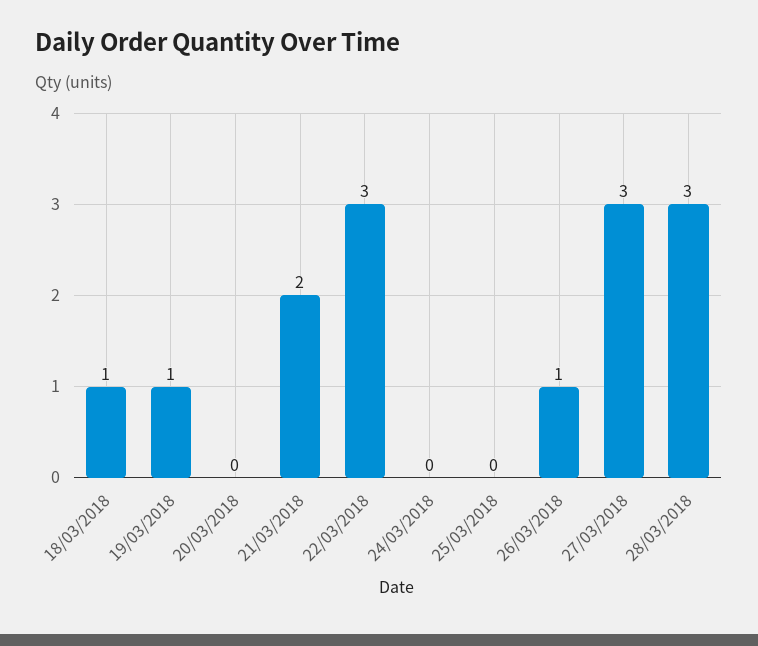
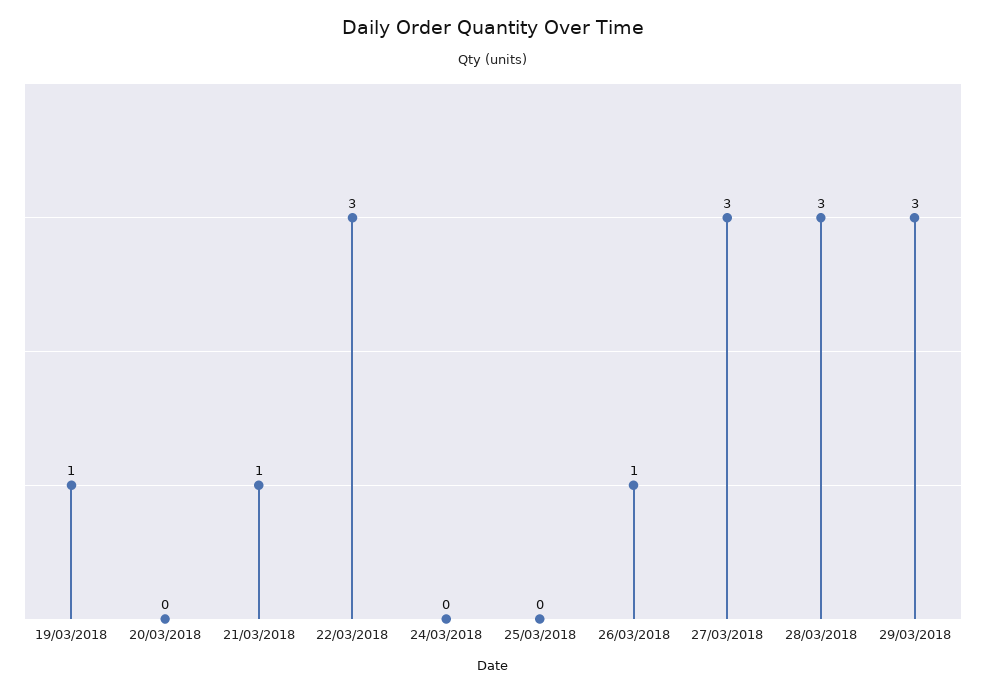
18/03/2018: 1 -> none
21/03/2018: 2 -> 1
29/03/2018: none -> 3

